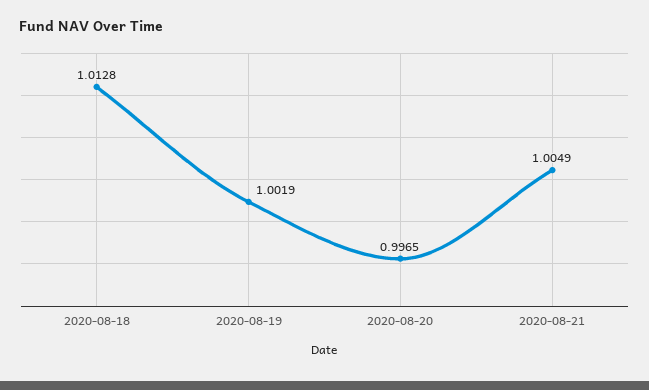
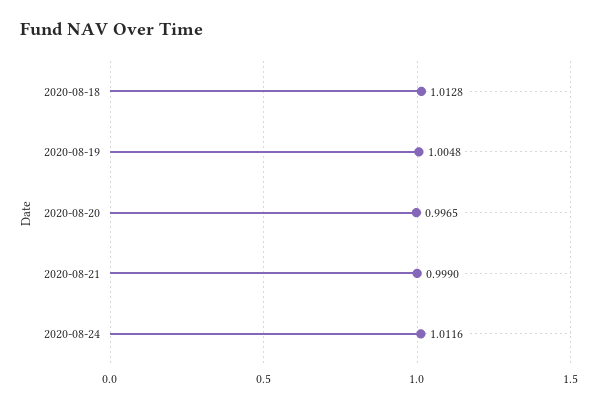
2020-08-19: 1.0019 -> 1.0048
2020-08-21: 1.0049 -> 0.999
2020-08-24: none -> 1.0116

